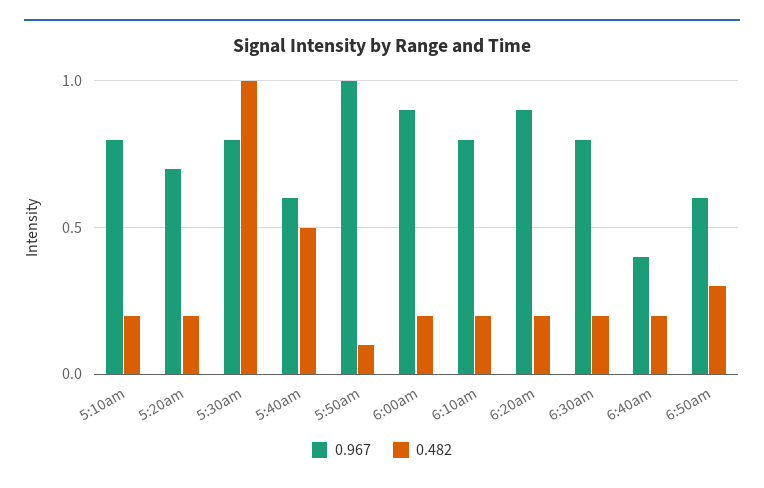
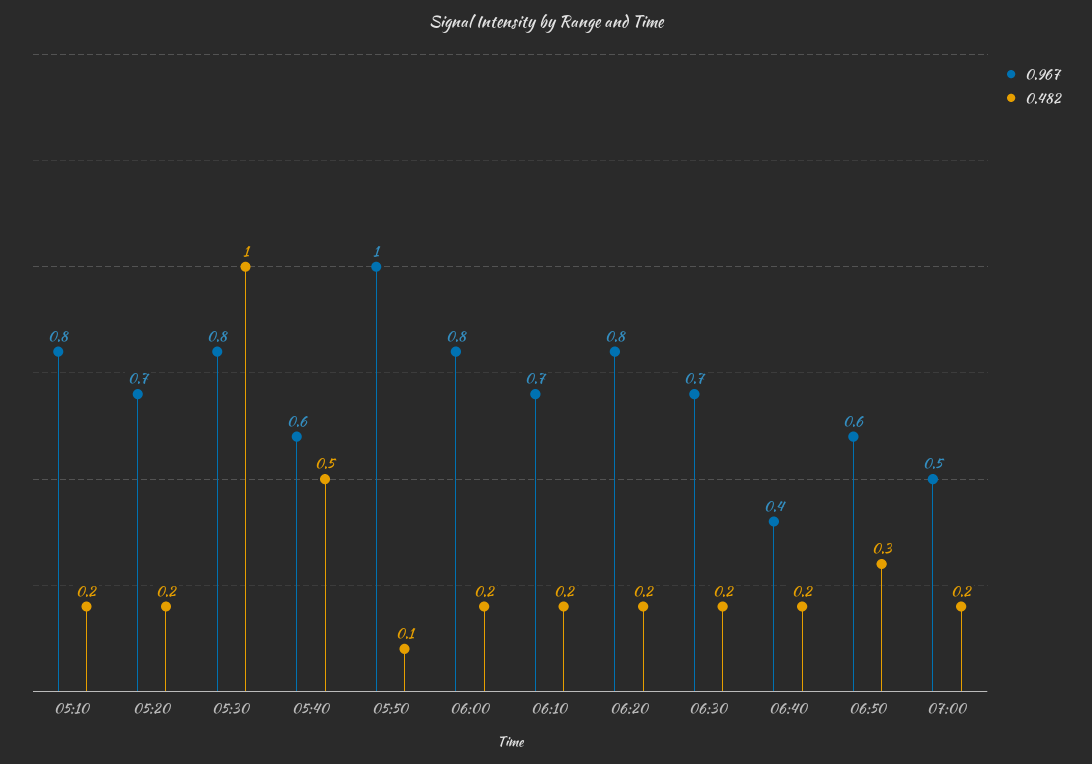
0.967, 6:00am: 0.9 -> 0.8
0.967, 6:10am: 0.8 -> 0.7
0.967, 6:20am: 0.9 -> 0.8
0.967, 6:30am: 0.8 -> 0.7
0.967, 07:00: none -> 0.5
0.482, 07:00: none -> 0.2

